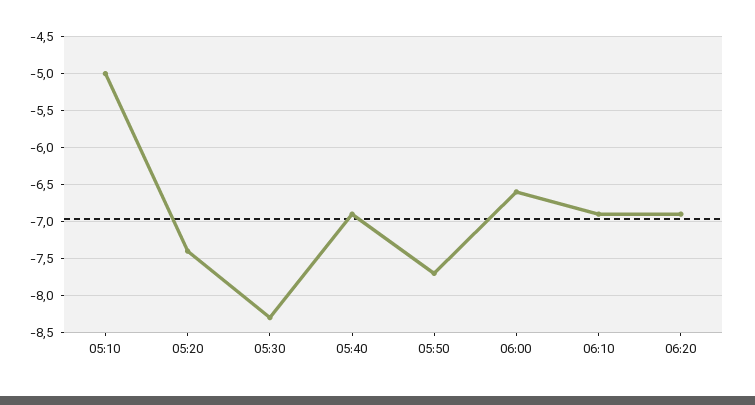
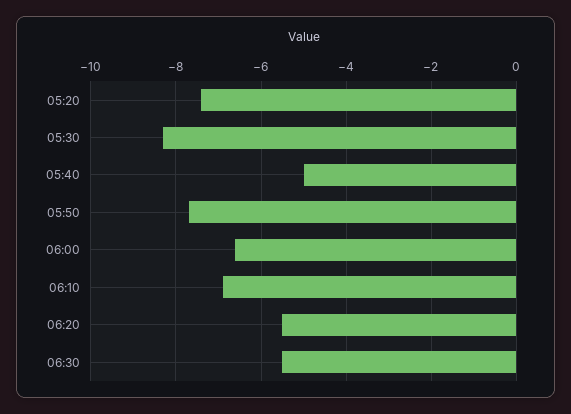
05:10: -5 -> none
05:40: -6.9 -> -5
06:20: -6.9 -> -5.5
06:30: none -> -5.5

